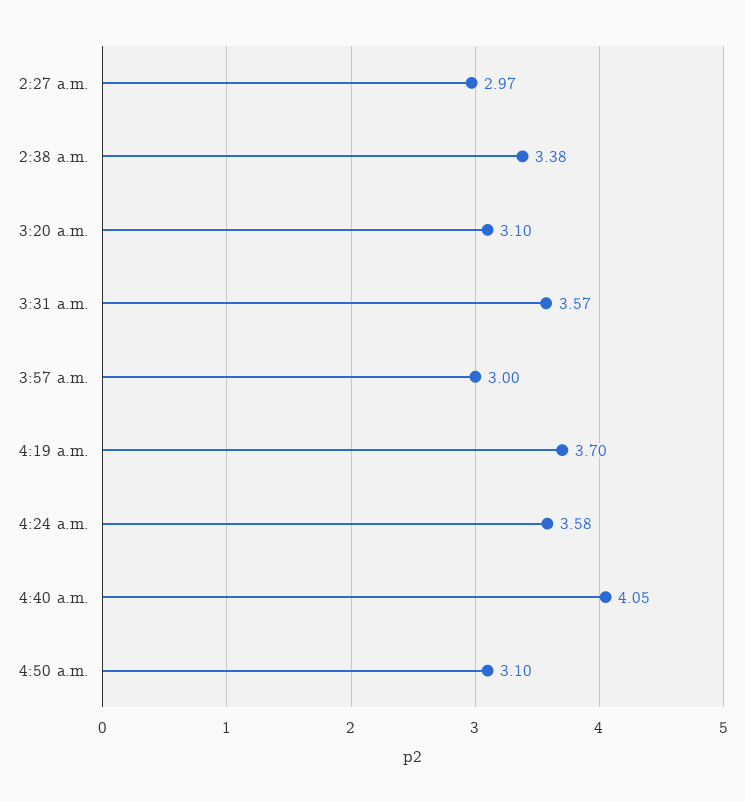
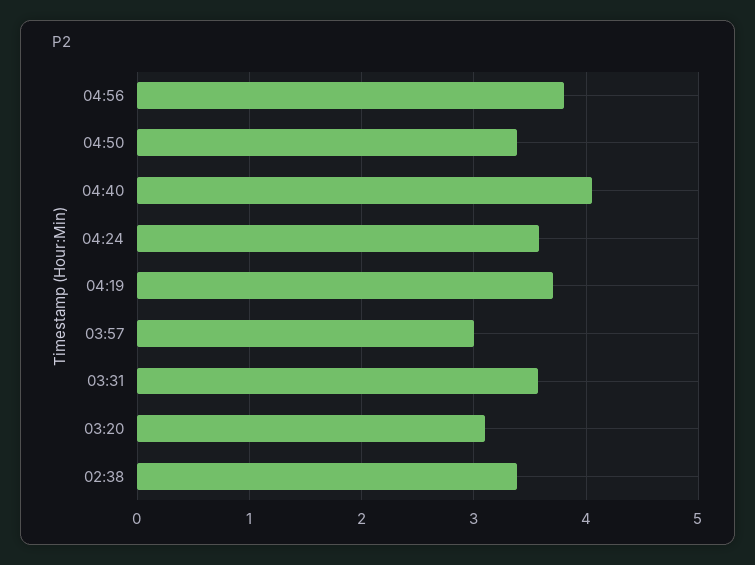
2:27 a.m.: 2.97 -> none
4:50 a.m.: 3.1 -> 3.4
04:56: none -> 3.8

